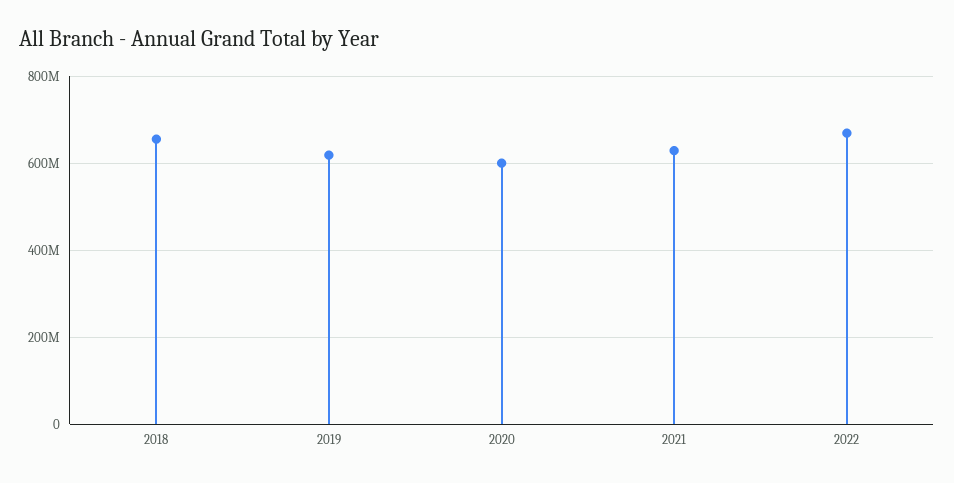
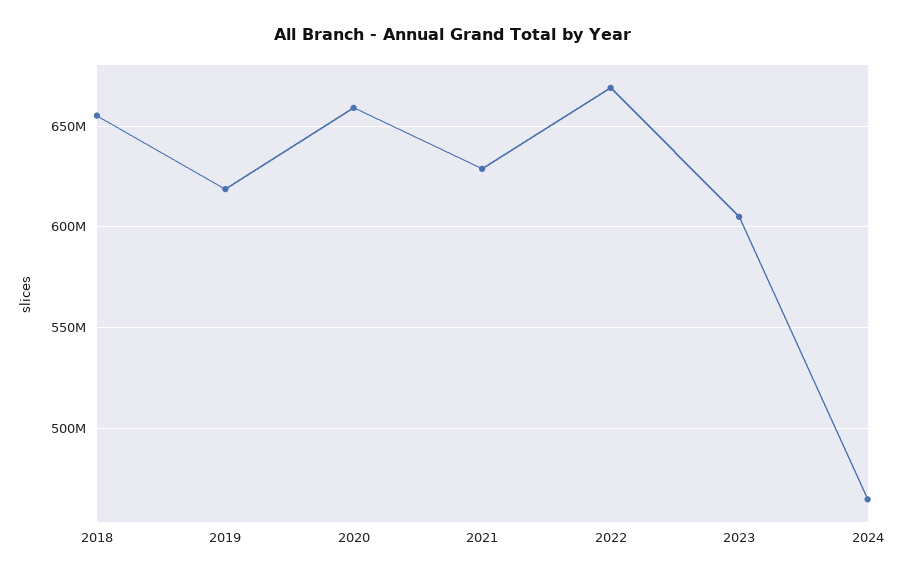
2020: 600000000 -> 660000000
2023: none -> 605000000
2024: none -> 465000000

